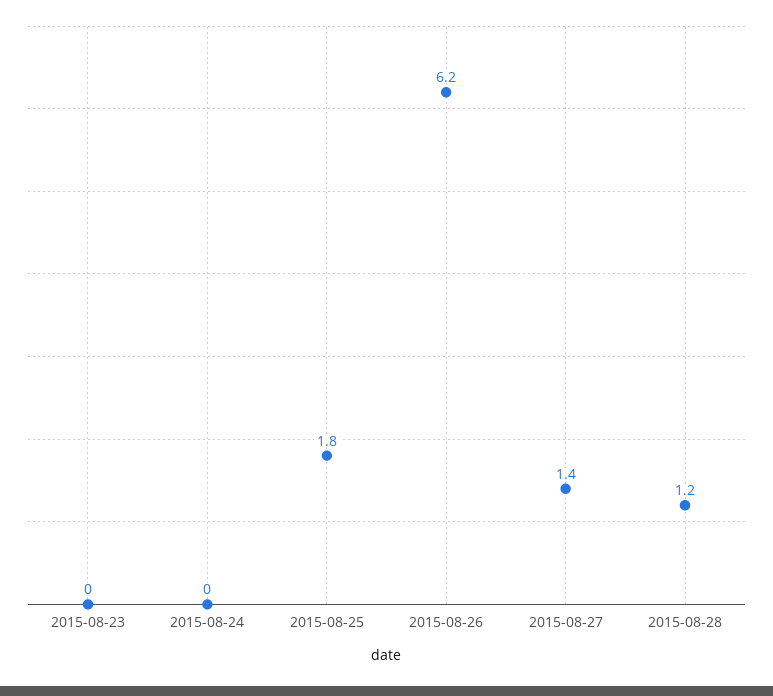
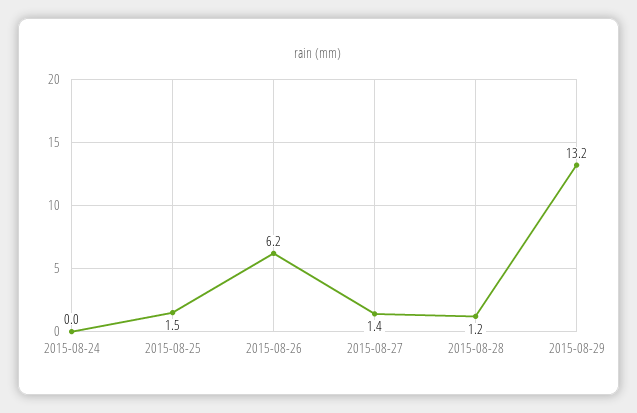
2015-08-23: 0 -> none
2015-08-25: 1.8 -> 1.5
2015-08-29: none -> 13.2

